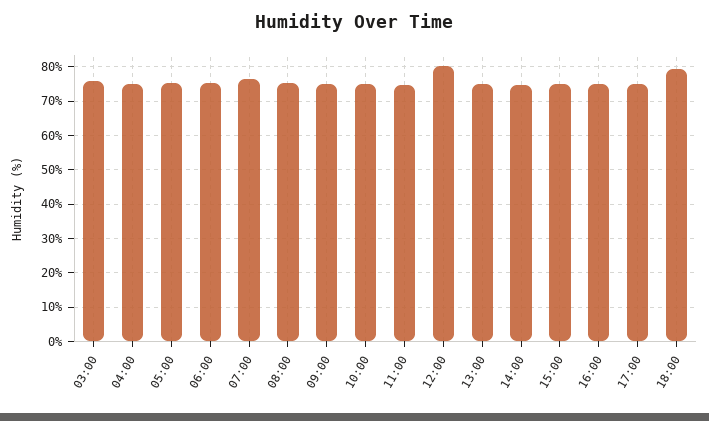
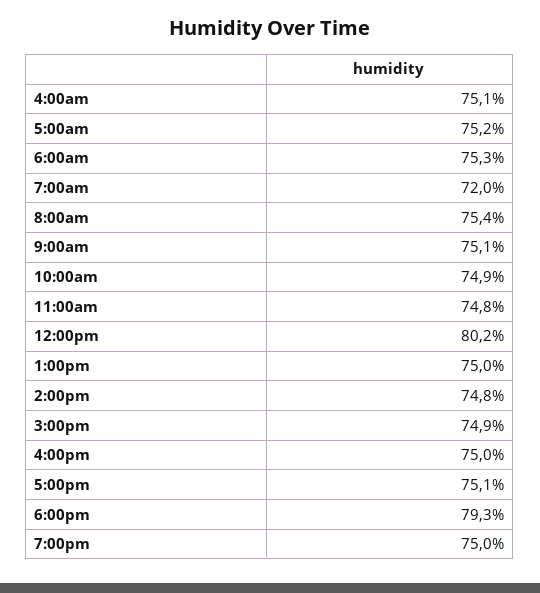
03:00: 76 -> none
07:00: 76 -> 72
7:00pm: none -> 75

